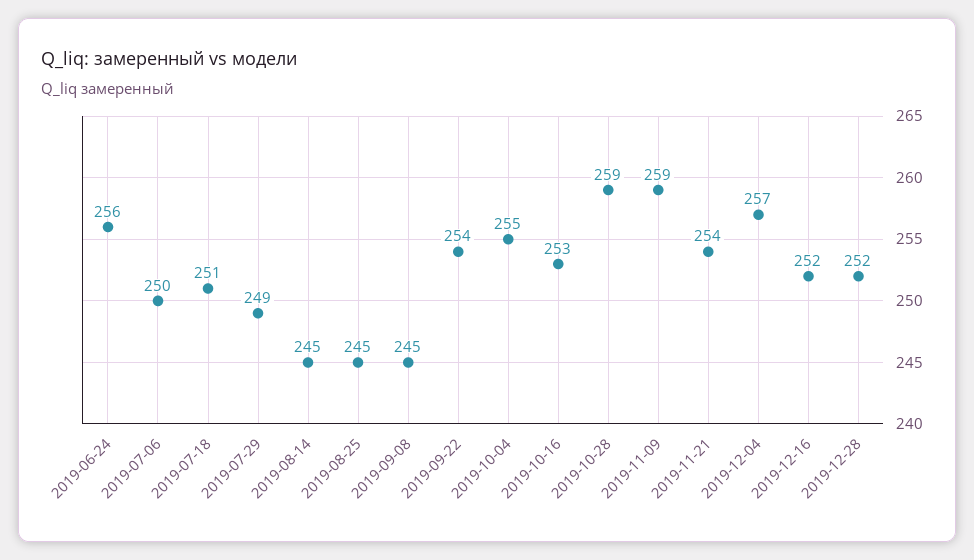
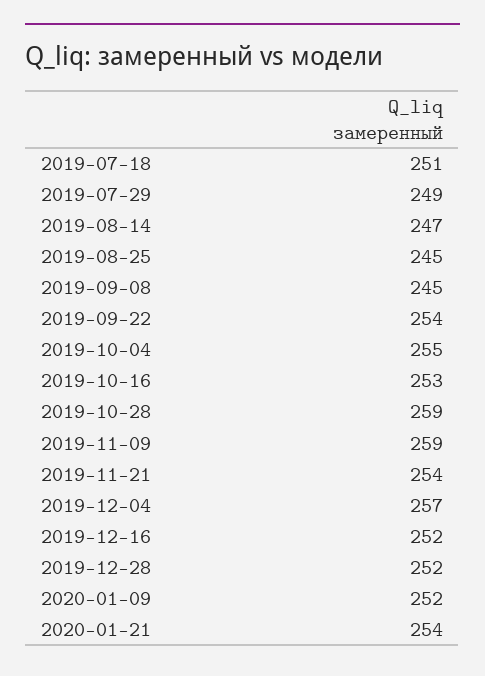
2019-06-24: 256 -> none
2019-07-06: 250 -> none
2019-08-14: 245 -> 247
2020-01-09: none -> 252
2020-01-21: none -> 254

